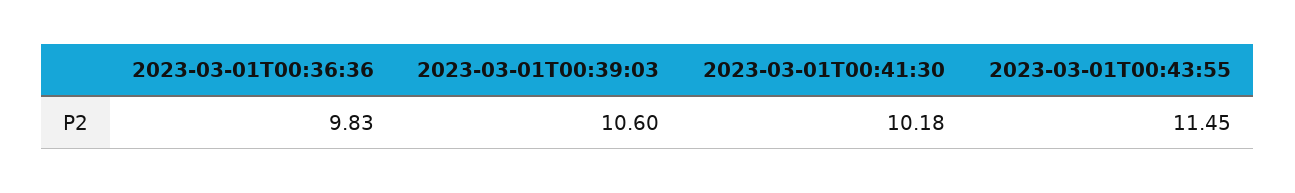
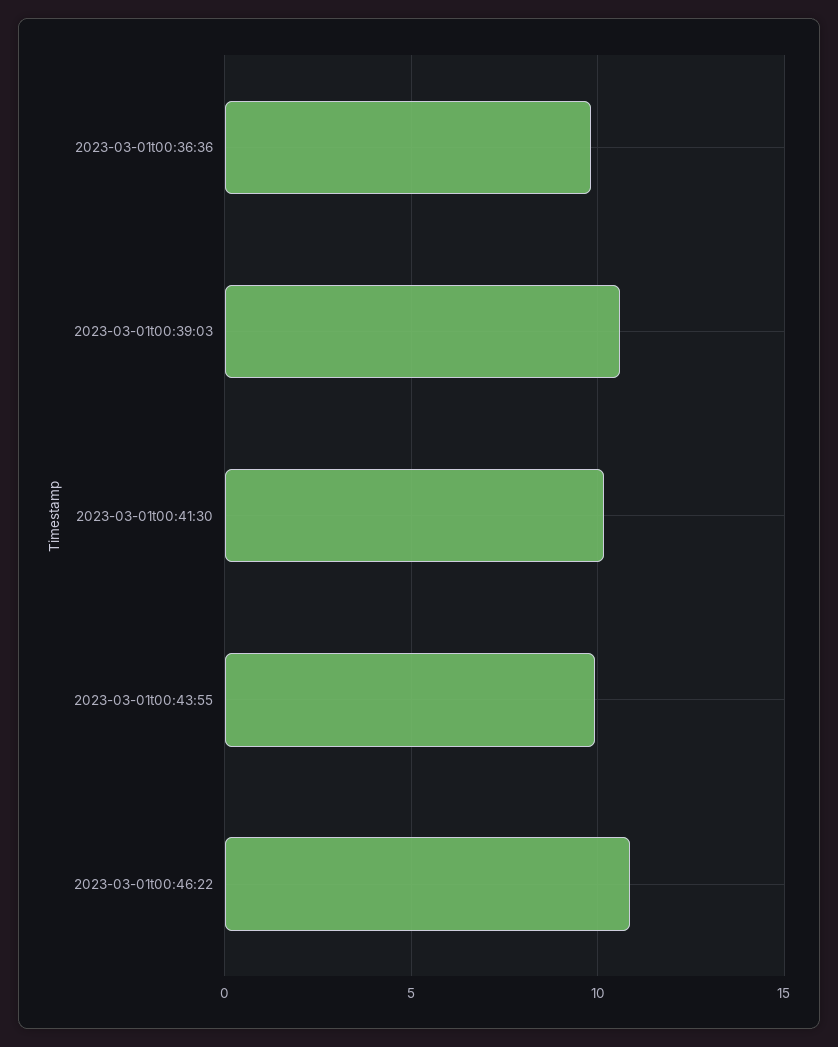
2023-03-01T00:43:55: 11.45 -> 10
2023-03-01t00:46:22: none -> 11

